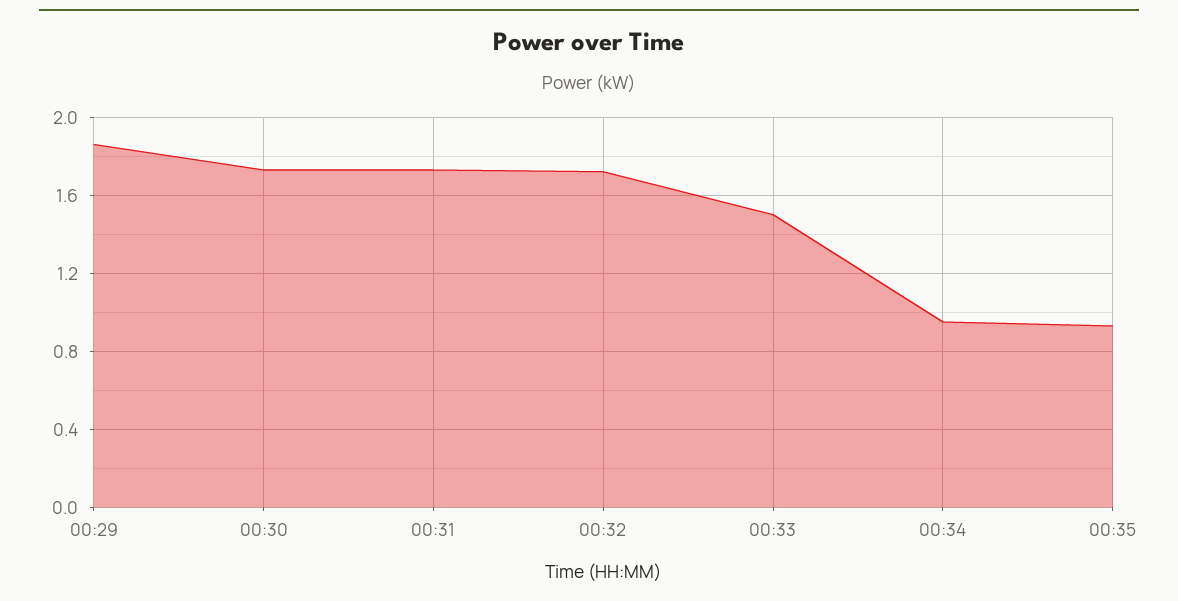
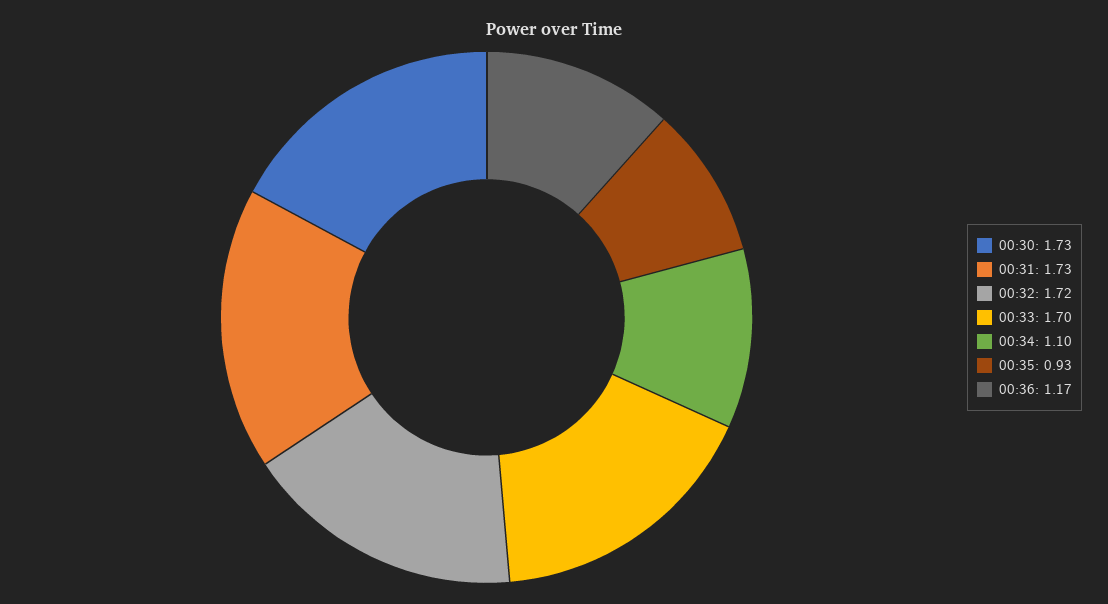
00:29: 1.85 -> none
00:33: 1.5 -> 1.7
00:34: 0.95 -> 1.1
00:36: none -> 1.17

